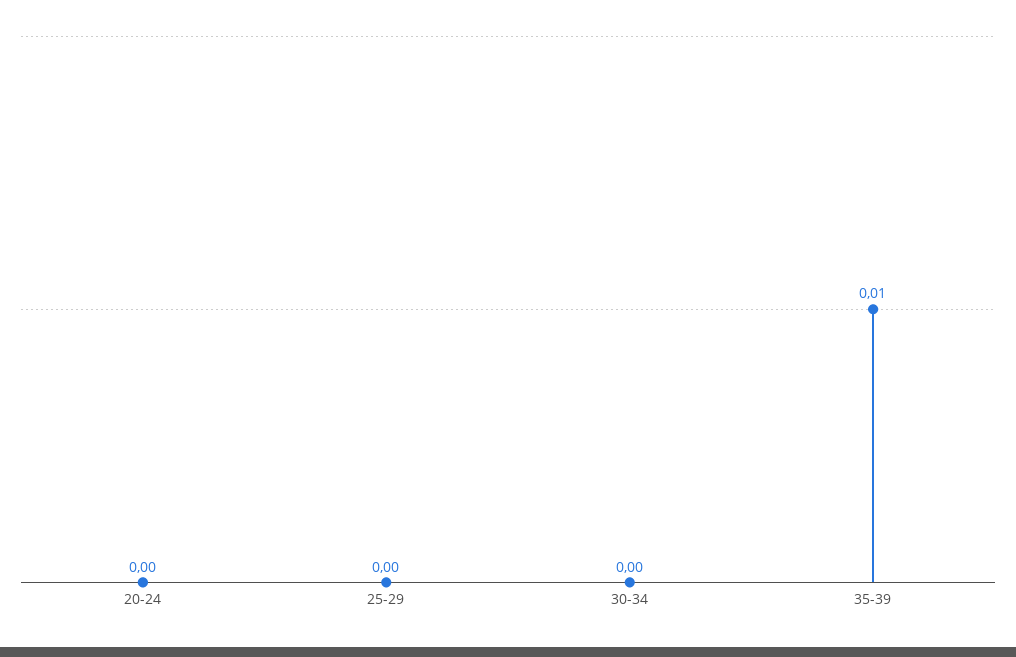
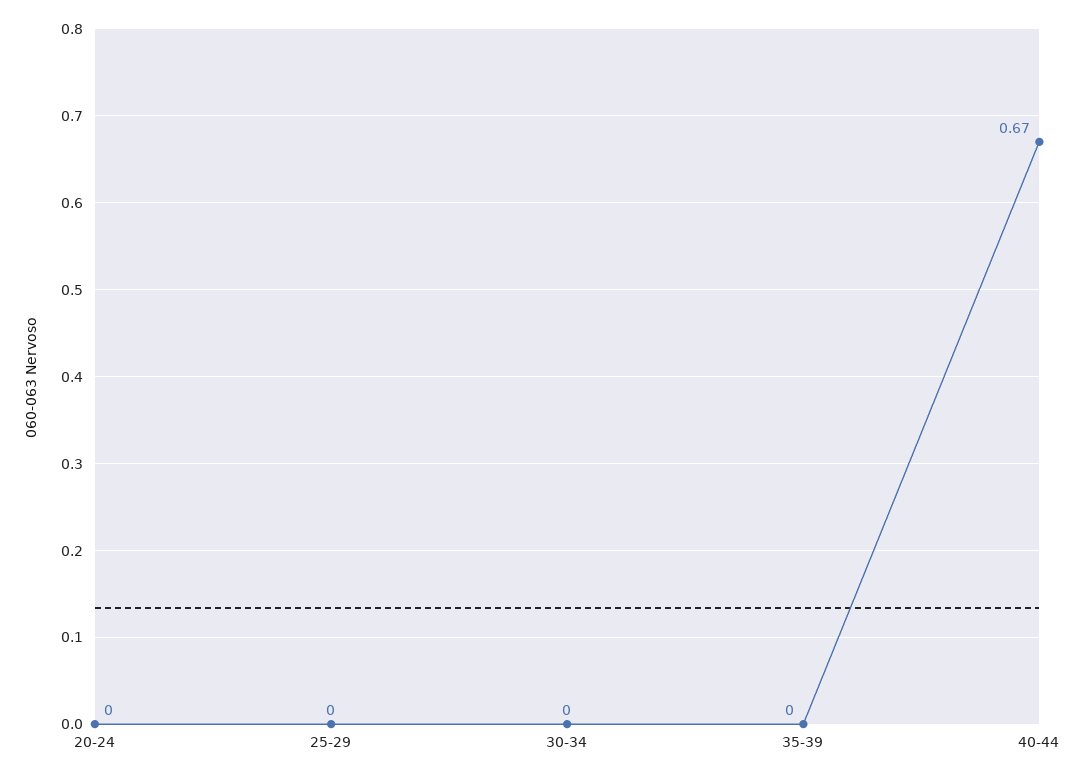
35-39: 0.01 -> 0
40-44: none -> 0.67

